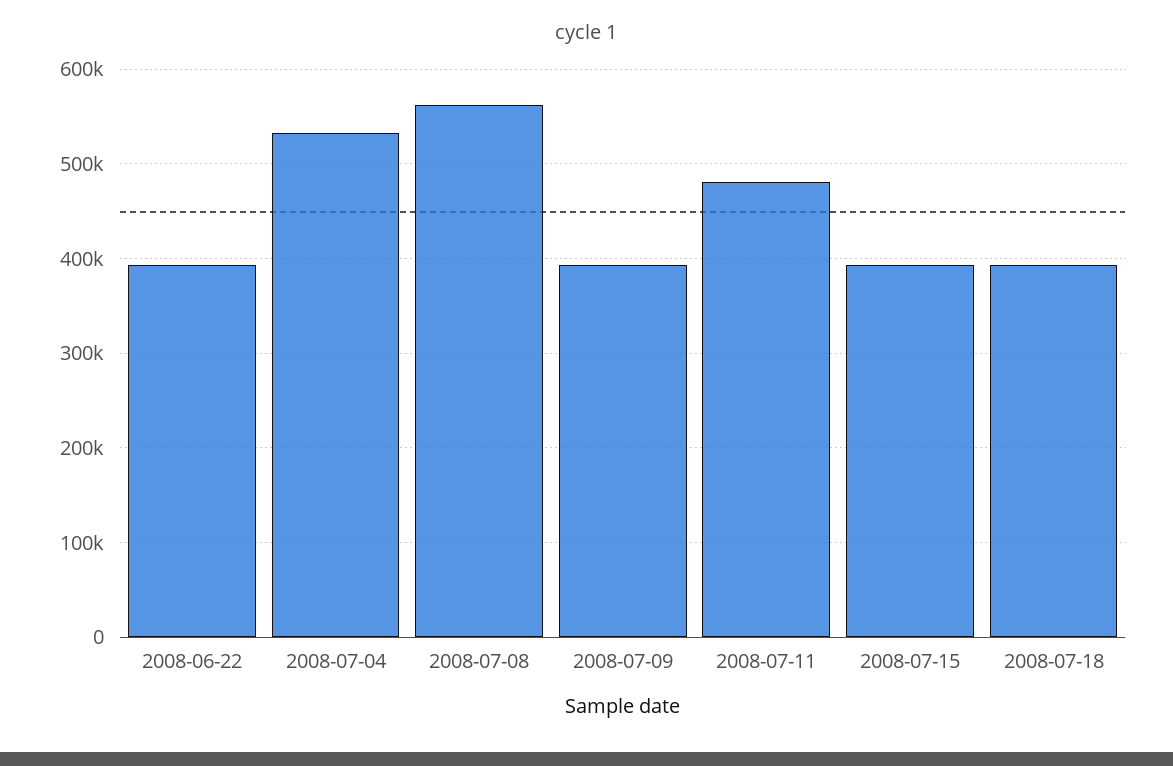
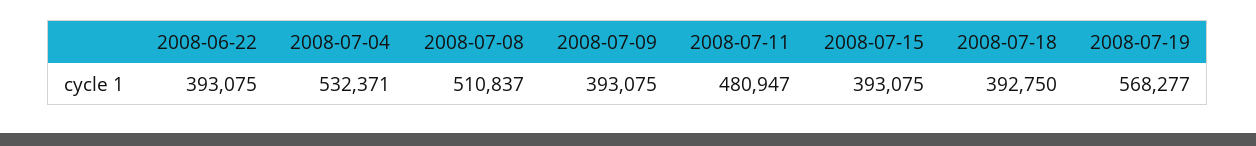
2008-07-08: 560000 -> 510837
2008-07-19: none -> 568277

